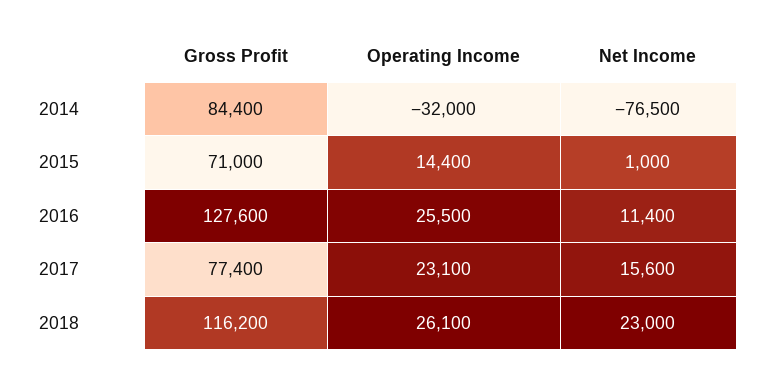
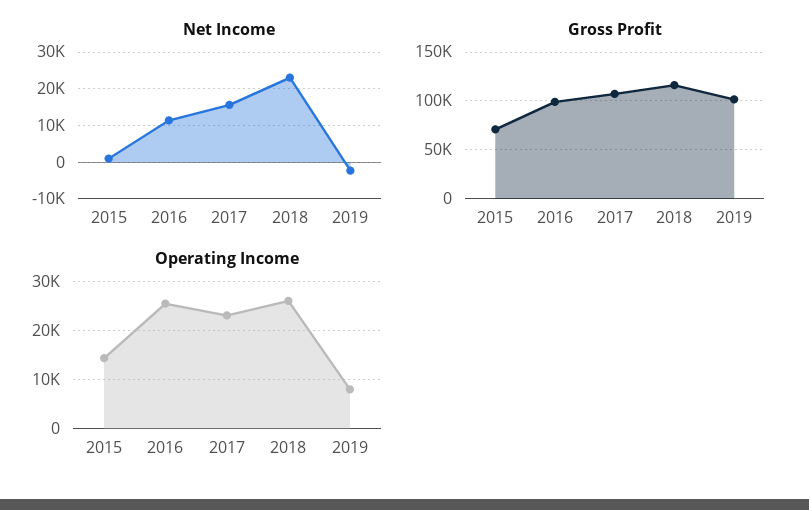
Gross Profit, 2014: 84400 -> none
Operating Income, 2014: -32000 -> none
Net Income, 2014: -76500 -> none
Gross Profit, 2016: 127600 -> 100000
Gross Profit, 2017: 77400 -> 110000
Net Income, 2019: none -> -2000
Gross Profit, 2019: none -> 100000
Operating Income, 2019: none -> 8000

